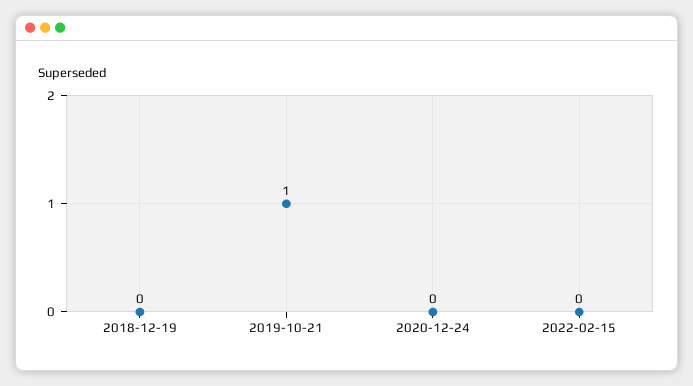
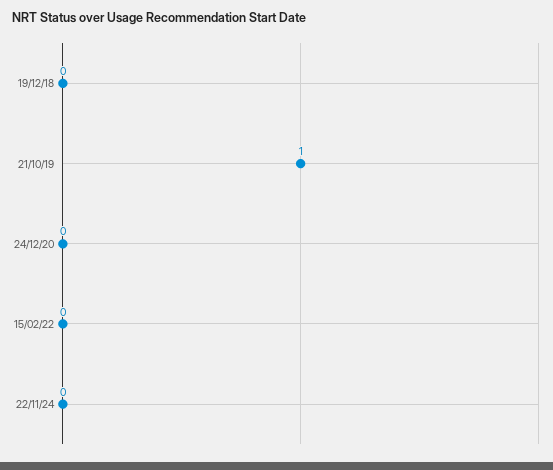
22/11/24: none -> 0

